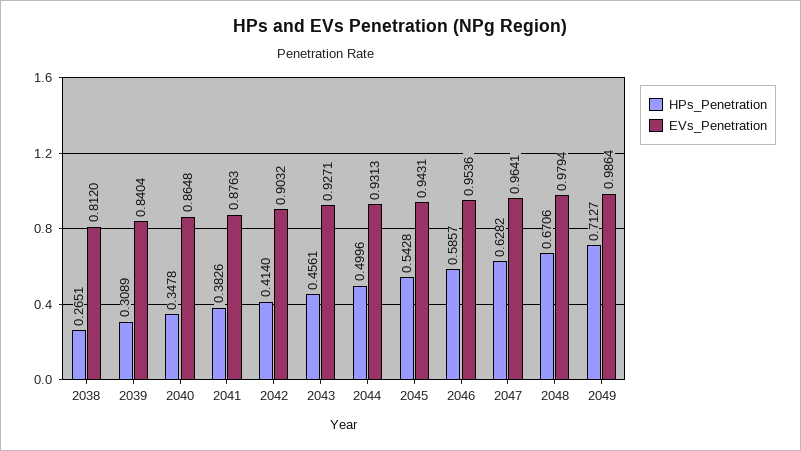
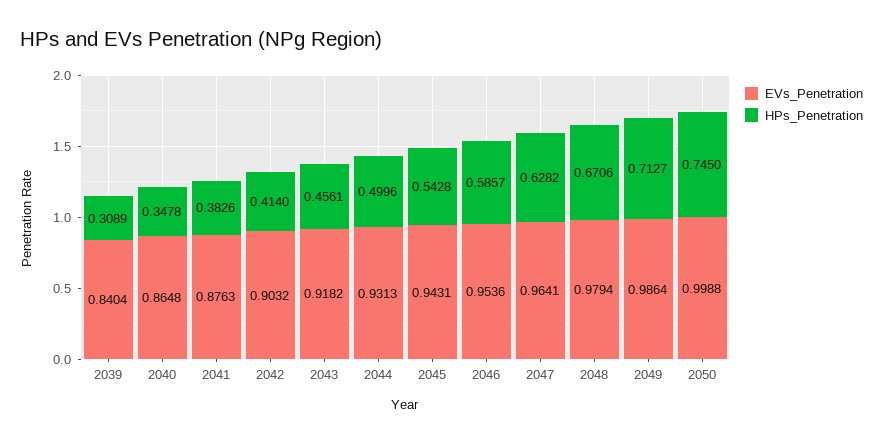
HPs_Penetration, 2038: 0.2651 -> none
EVs_Penetration, 2038: 0.812 -> none
EVs_Penetration, 2043: 0.9271 -> 0.9182
EVs_Penetration, 2050: none -> 0.9988
HPs_Penetration, 2050: none -> 0.745

